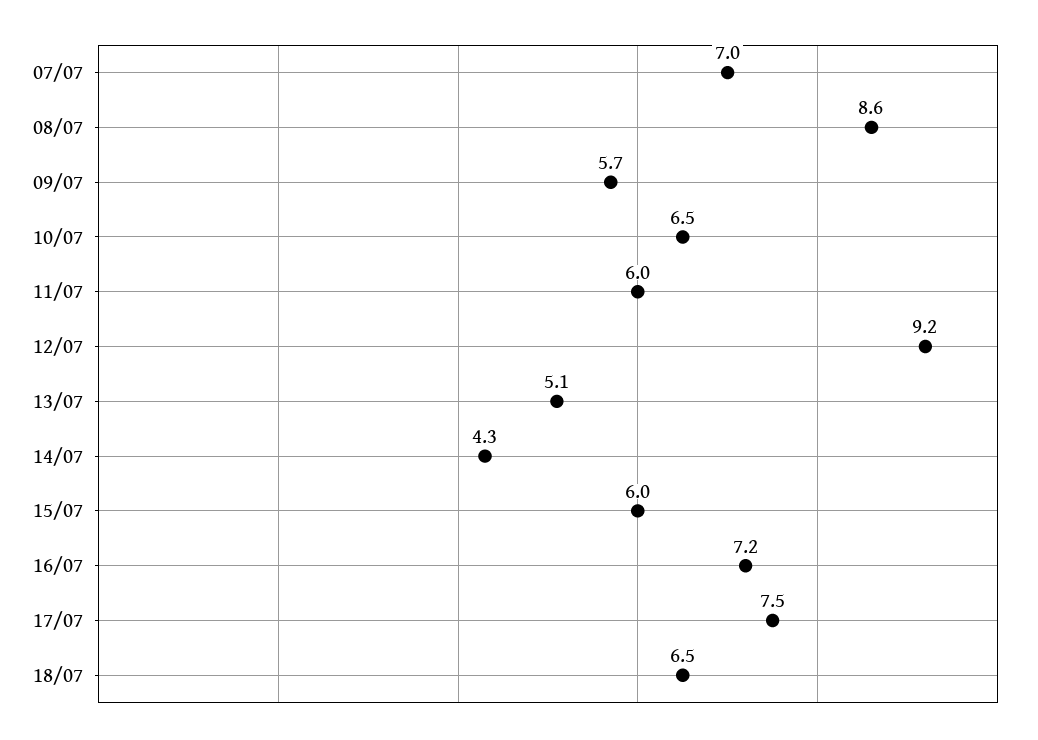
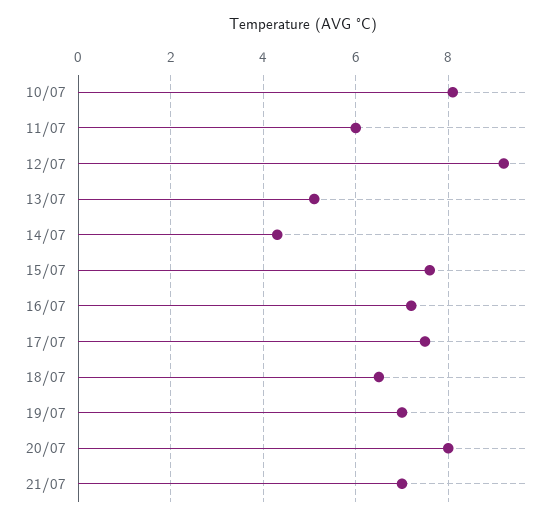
07/07: 7 -> none
08/07: 8.6 -> none
09/07: 5.7 -> none
10/07: 6.5 -> 8
15/07: 6 -> 7.5
19/07: none -> 7
20/07: none -> 8
21/07: none -> 7

